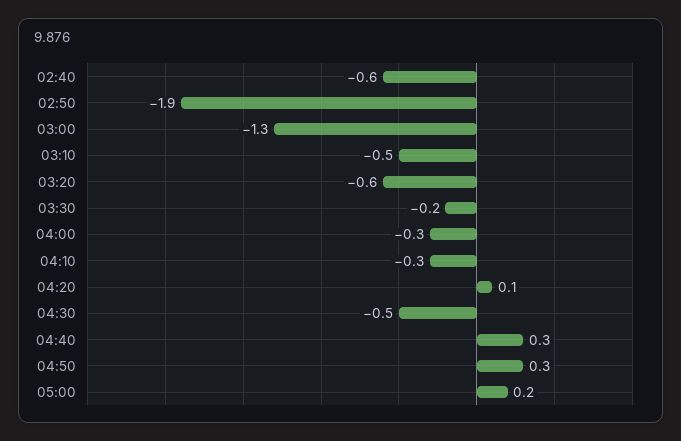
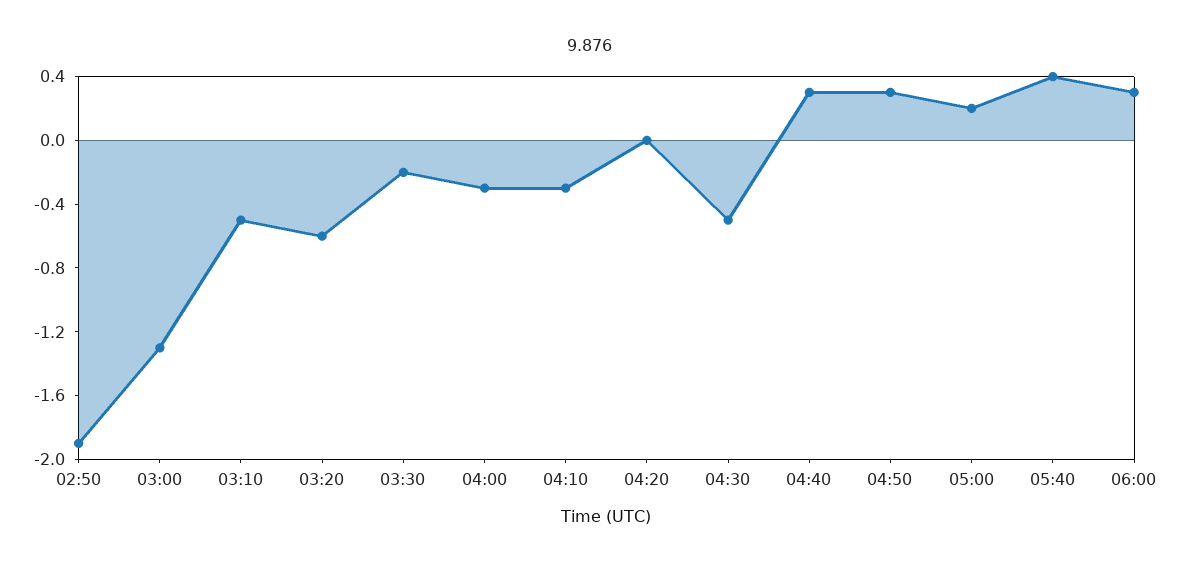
02:40: -0.6 -> none
04:20: 0.1 -> 0
05:40: none -> 0.4
06:00: none -> 0.3

